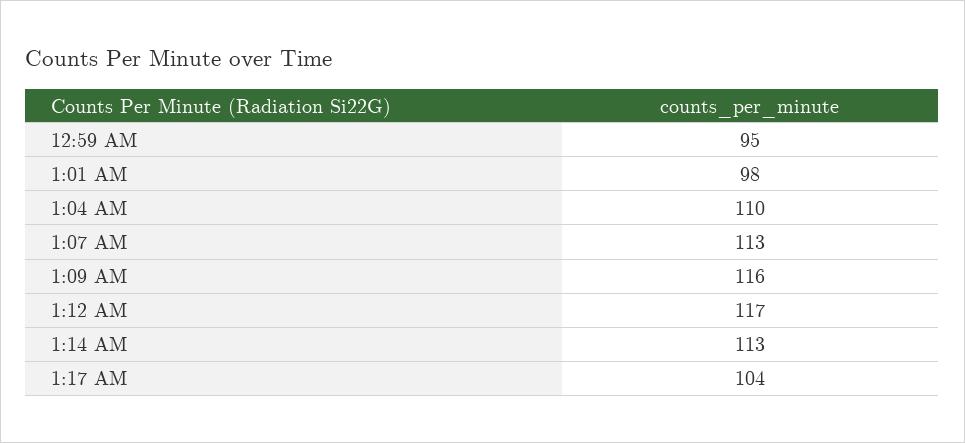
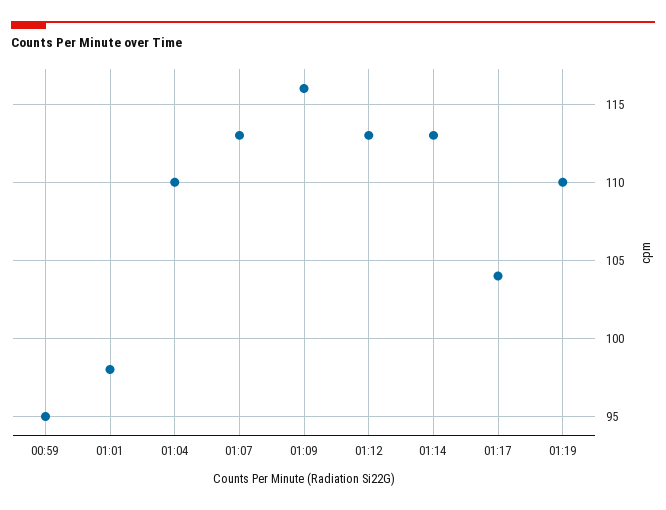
1:12 AM: 117 -> 113
01:19: none -> 110

